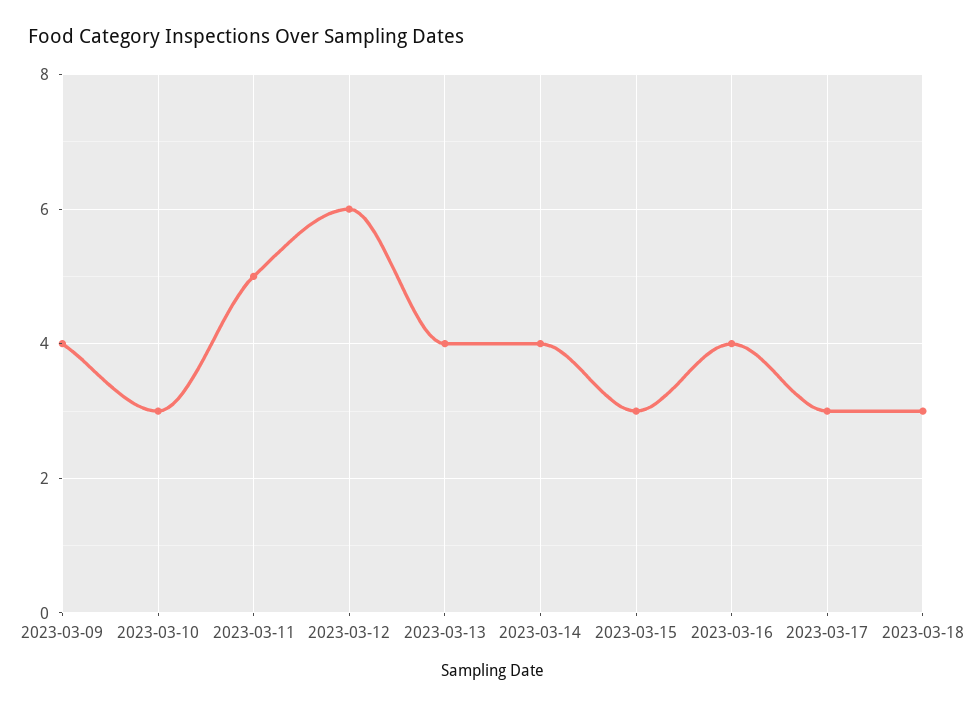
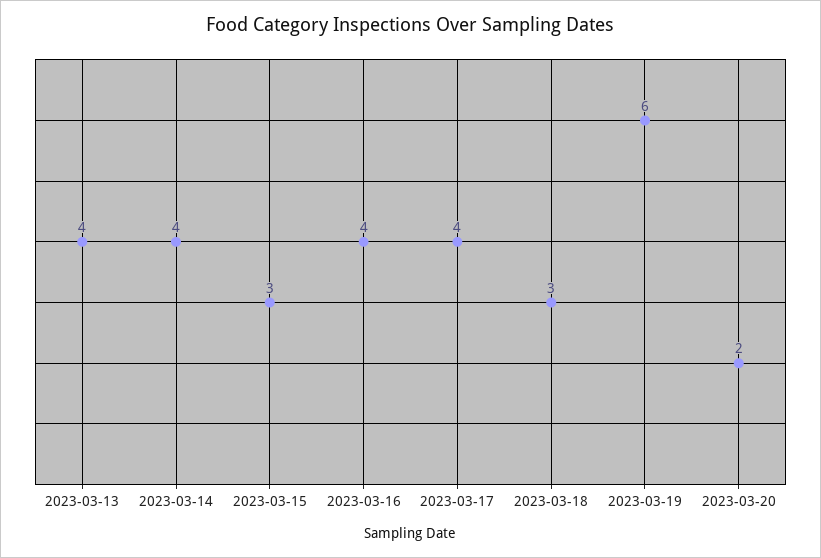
2023-03-09: 4 -> none
2023-03-10: 3 -> none
2023-03-11: 5 -> none
2023-03-12: 6 -> none
2023-03-17: 3 -> 4
2023-03-19: none -> 6
2023-03-20: none -> 2

